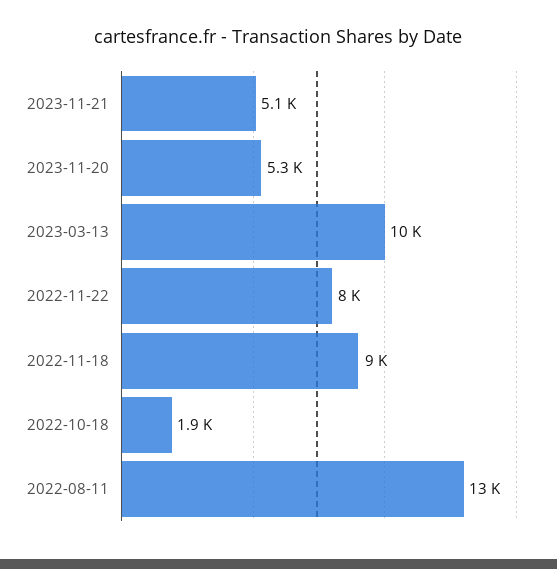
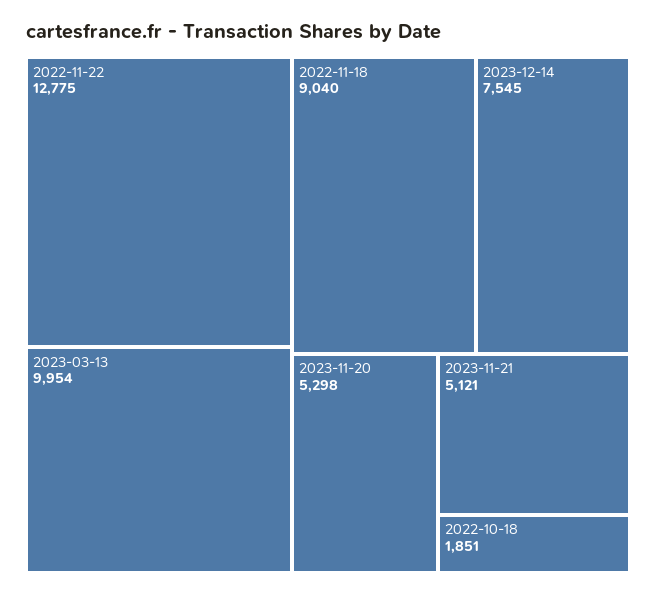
2022-11-22: 8000 -> 12775
2022-08-11: 13000 -> none
2023-12-14: none -> 7545

